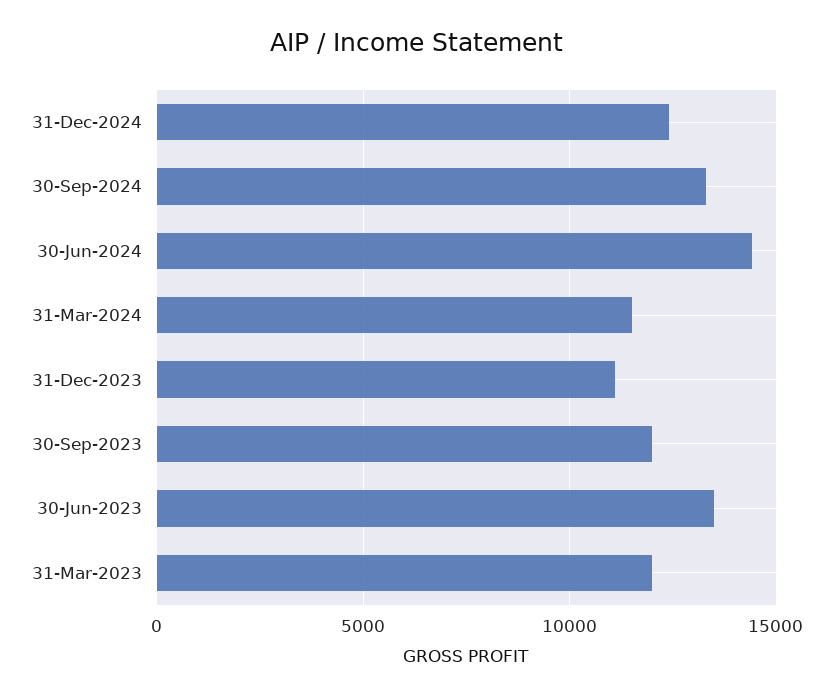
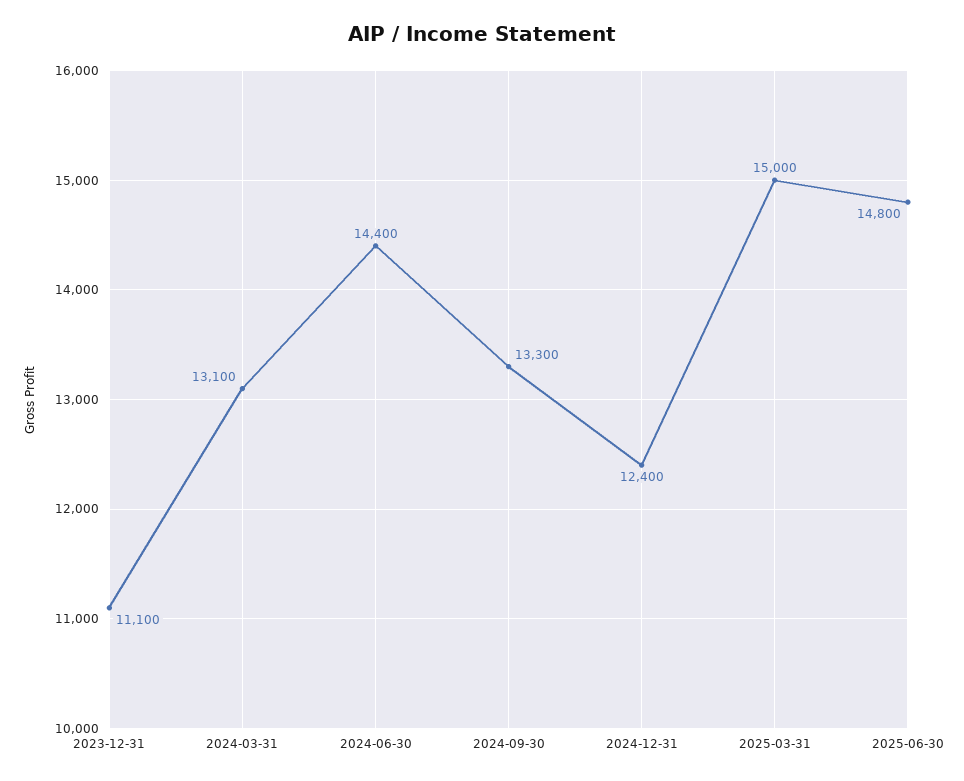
31-Mar-2024: 11500 -> 13100
30-Sep-2023: 12000 -> none
30-Jun-2023: 13500 -> none
31-Mar-2023: 12000 -> none
2025-03-31: none -> 15000
2025-06-30: none -> 14800

